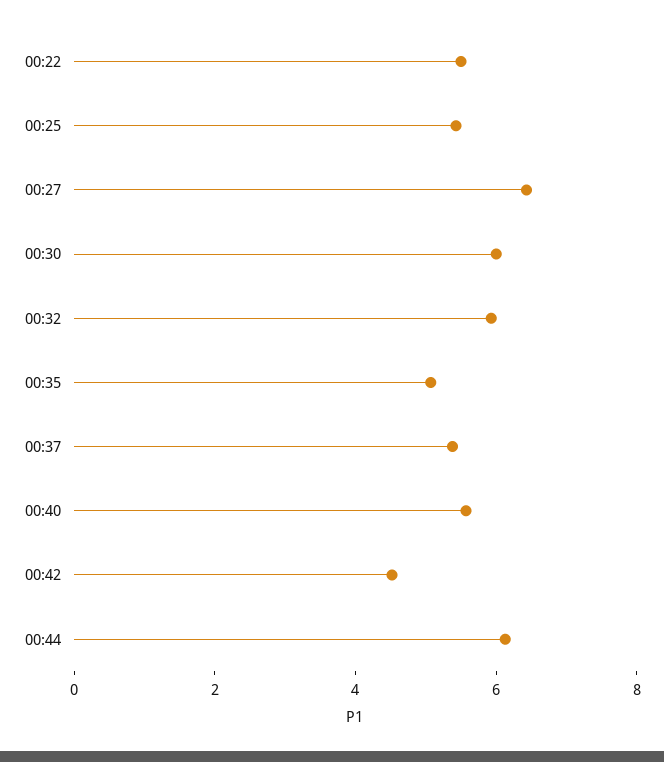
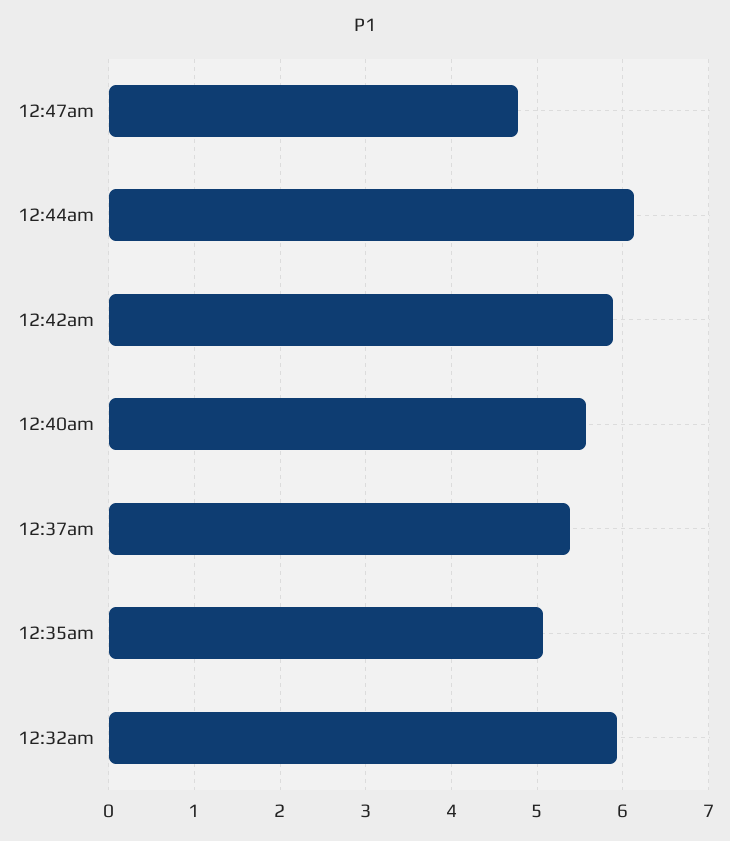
00:22: 5.5 -> none
00:25: 5.5 -> none
00:27: 6.5 -> none
00:30: 6 -> none
00:42: 4.5 -> 5.9
12:47am: none -> 4.8

